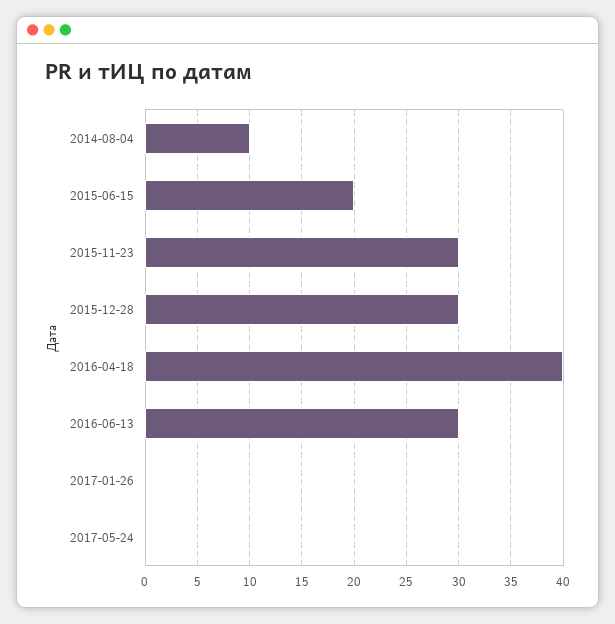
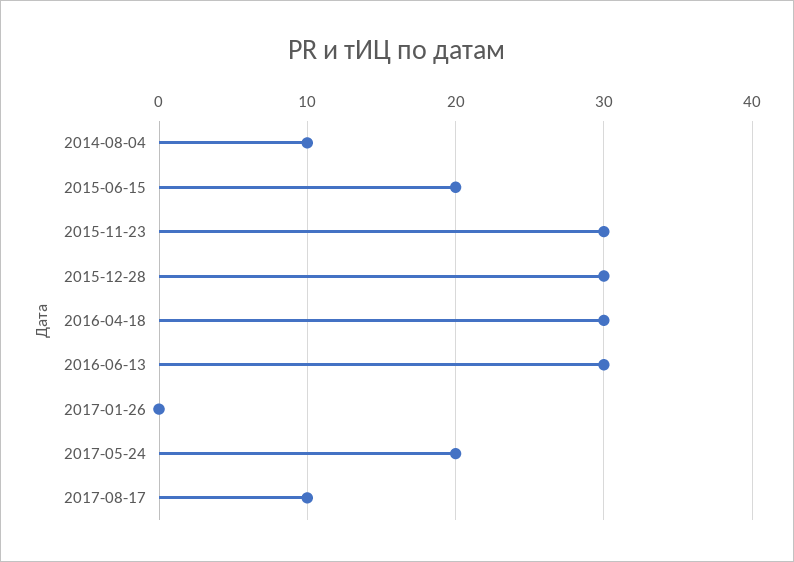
2016-04-18: 40 -> 30
2017-05-24: 0 -> 20
2017-08-17: none -> 10

